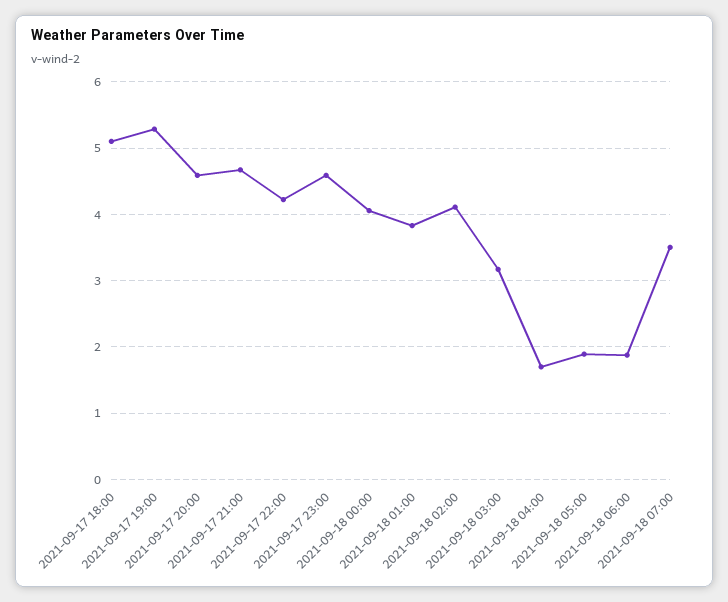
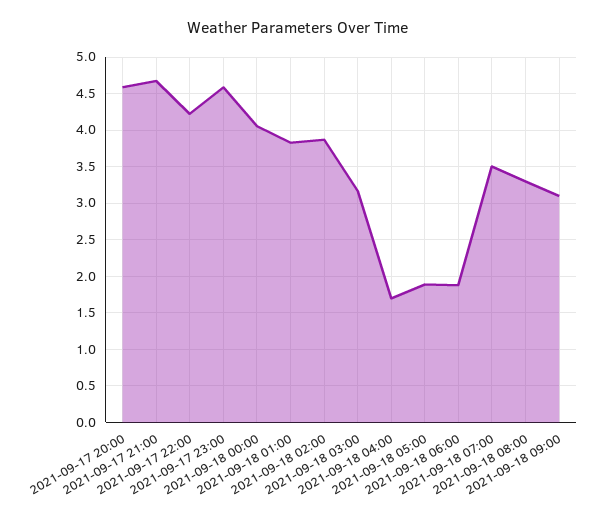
2021-09-17 18:00: 5.1 -> none
2021-09-17 19:00: 5.3 -> none
2021-09-18 02:00: 4.1 -> 3.9
2021-09-18 08:00: none -> 3.3
2021-09-18 09:00: none -> 3.1

